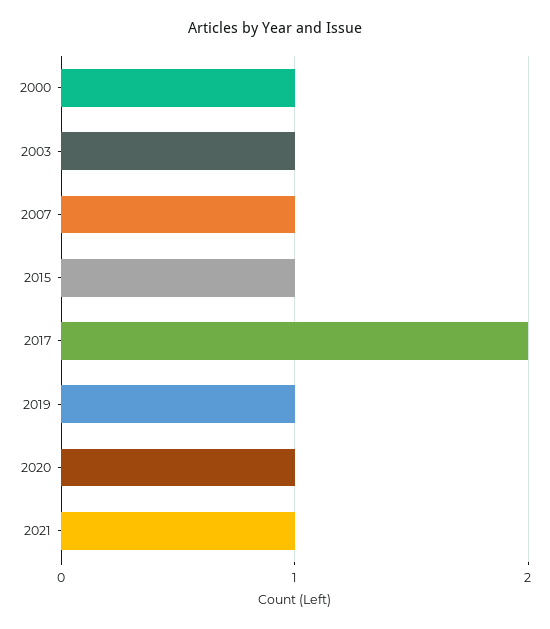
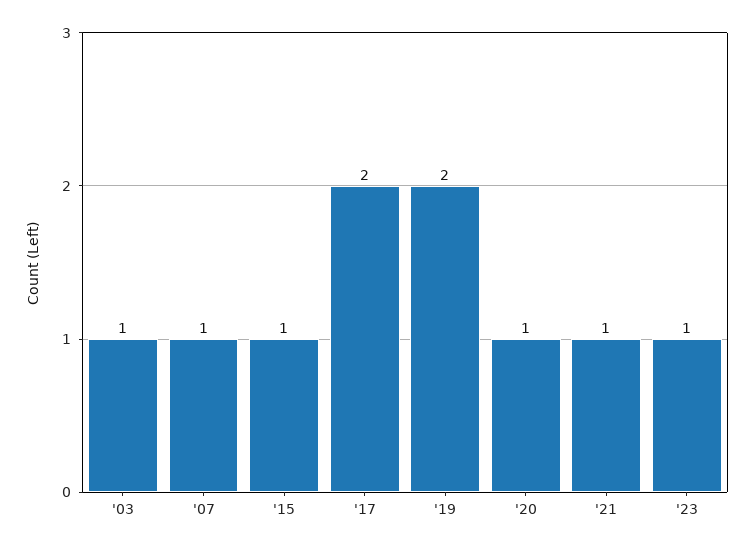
2000: 1 -> none
2019: 1 -> 2
'23: none -> 1

